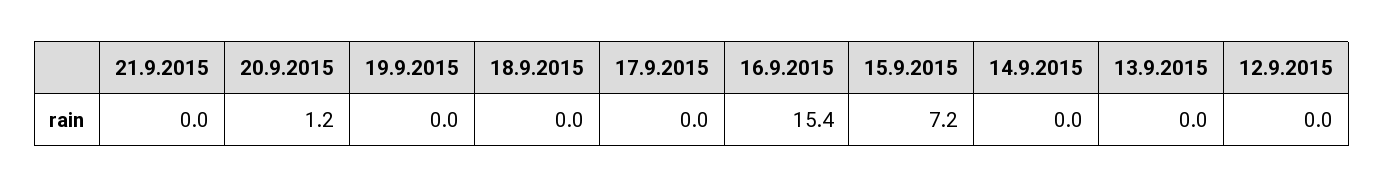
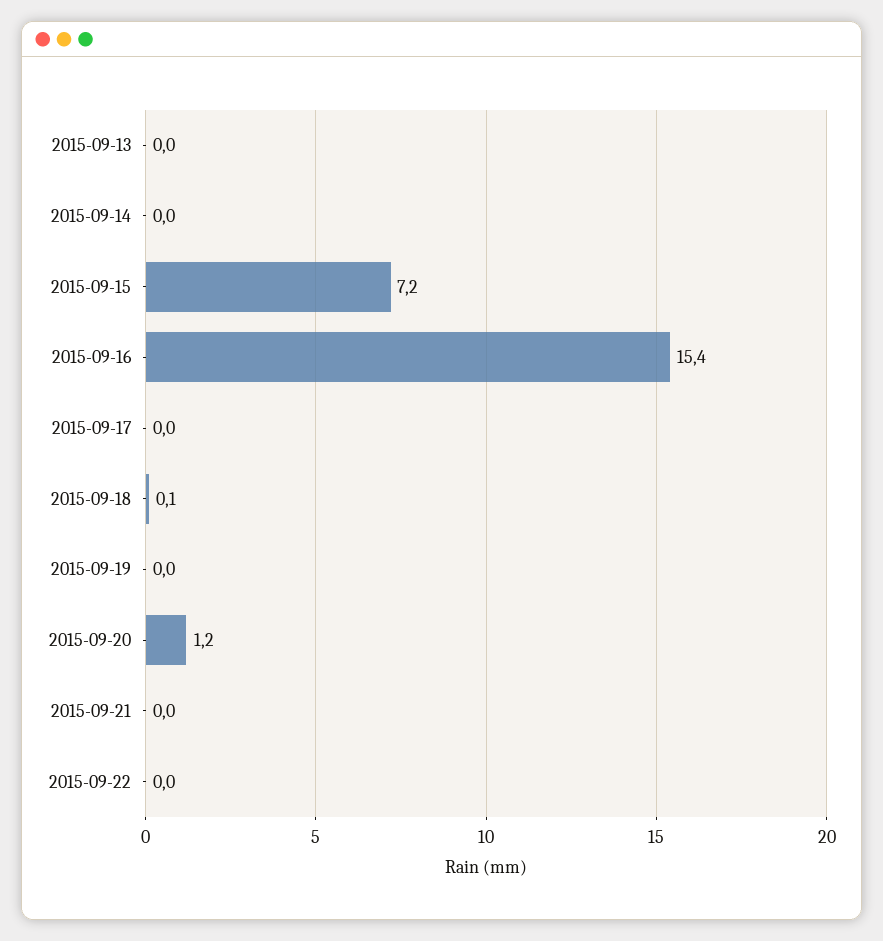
18.9.2015: 0 -> 0.1
12.9.2015: 0 -> none
2015-09-22: none -> 0

